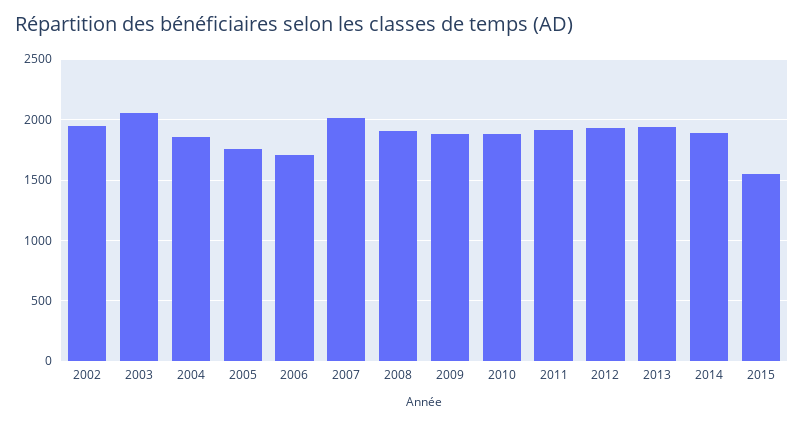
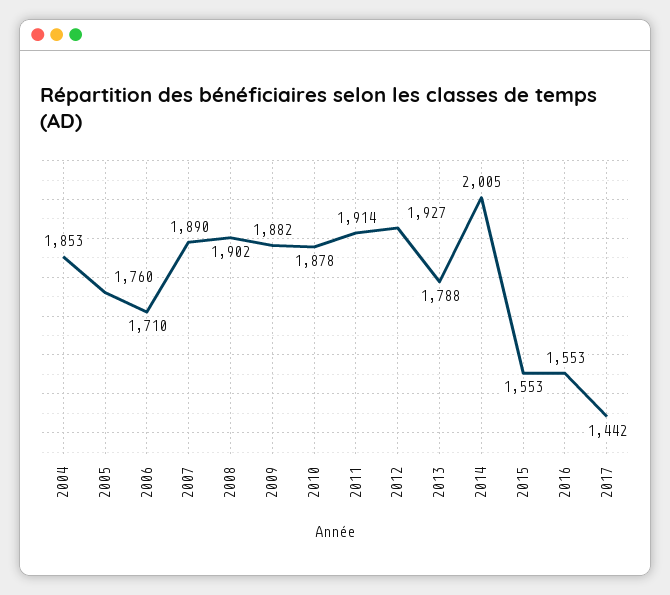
2002: 1950 -> none
2003: 2050 -> none
2007: 2000 -> 1890
2013: 1950 -> 1788
2014: 1900 -> 2005
2016: none -> 1553
2017: none -> 1442

